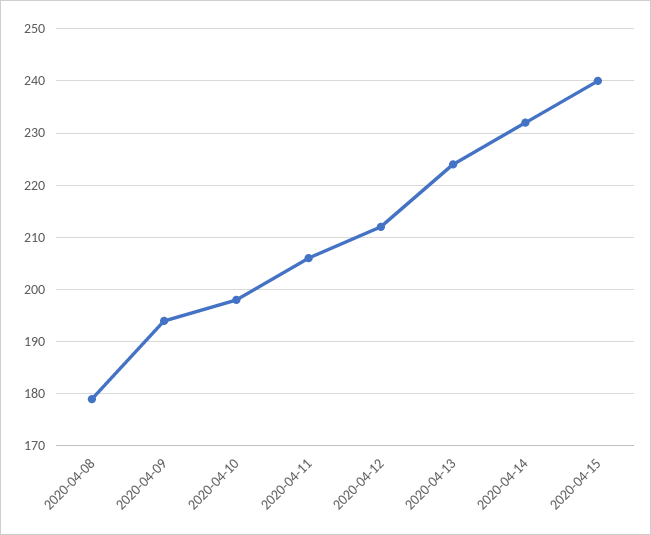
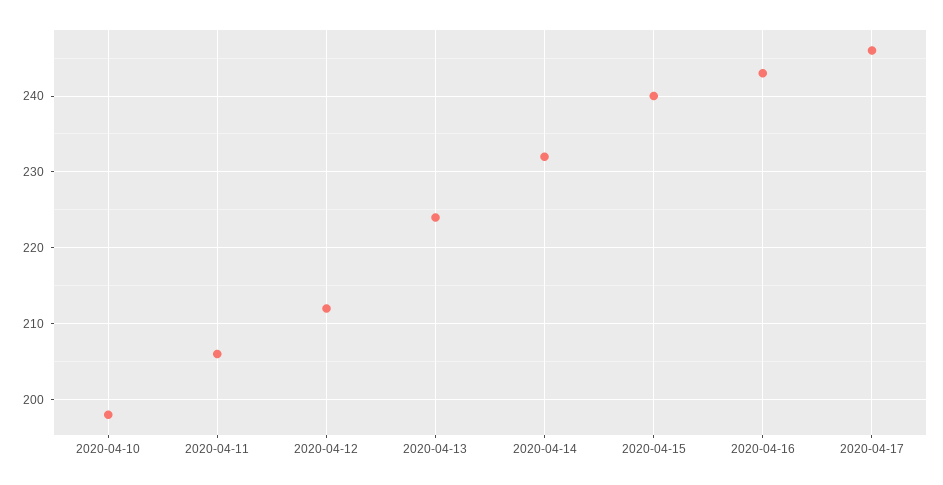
2020-04-08: 180 -> none
2020-04-09: 195 -> none
2020-04-16: none -> 243
2020-04-17: none -> 246

